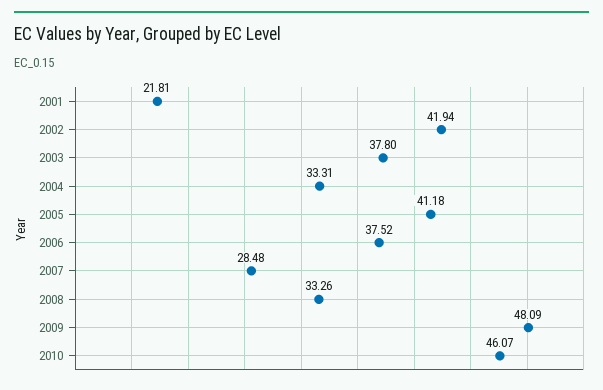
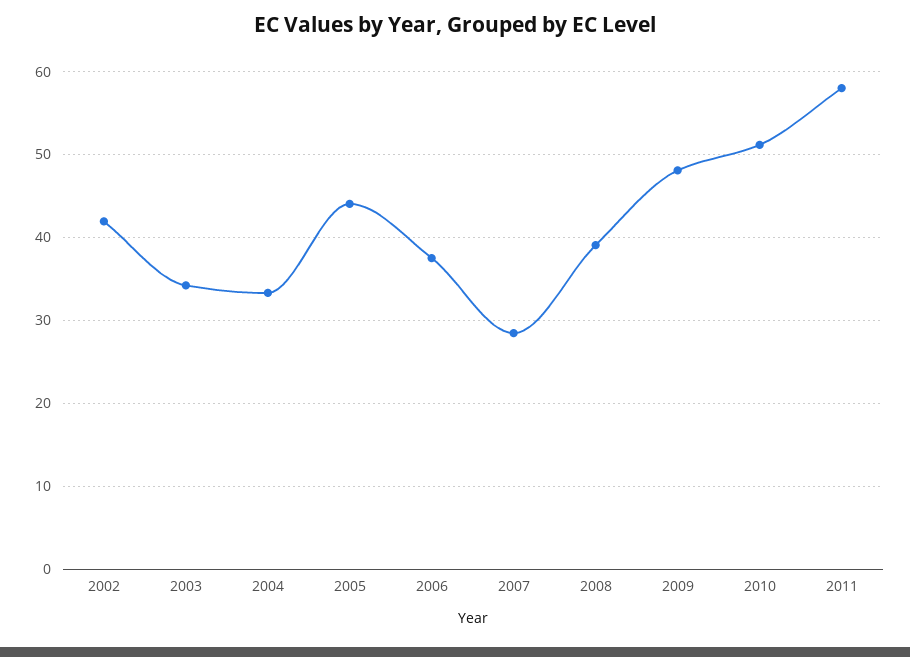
2001: 21.81 -> none
2003: 37.8 -> 34
2005: 41.18 -> 44
2008: 33.26 -> 39
2010: 46.07 -> 51
2011: none -> 58

